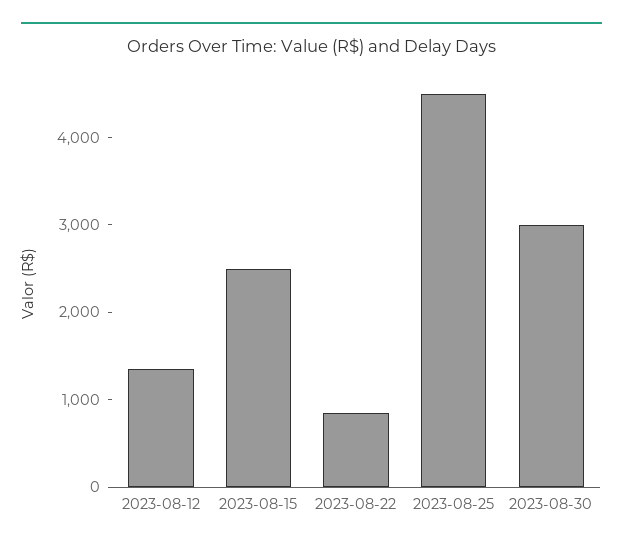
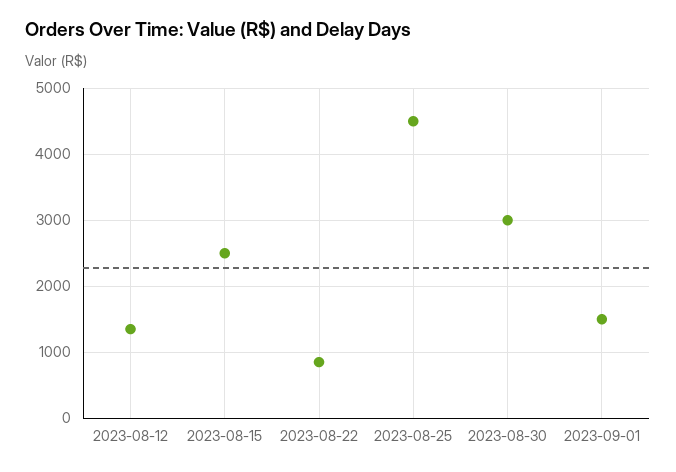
2023-09-01: none -> 1500

